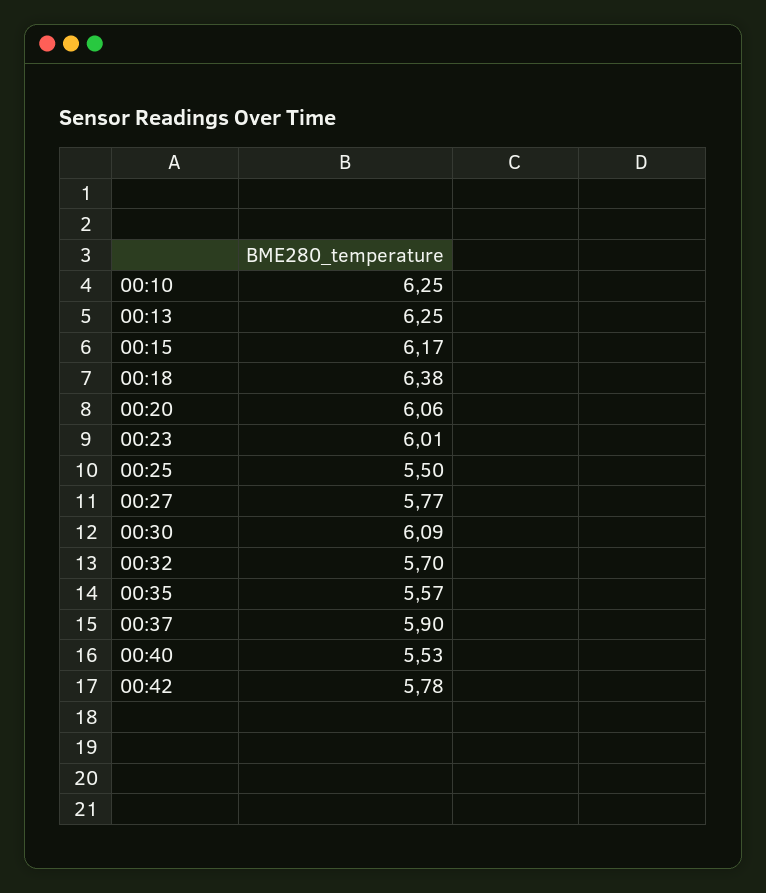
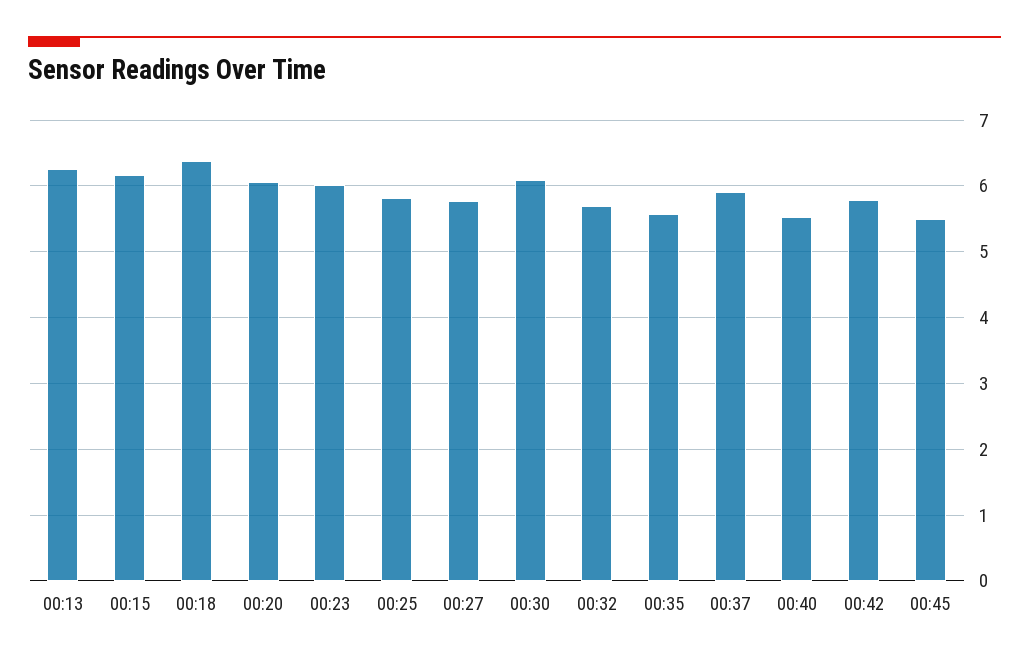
00:10: 6.25 -> none
00:25: 5.5 -> 5.8
00:45: none -> 5.5

